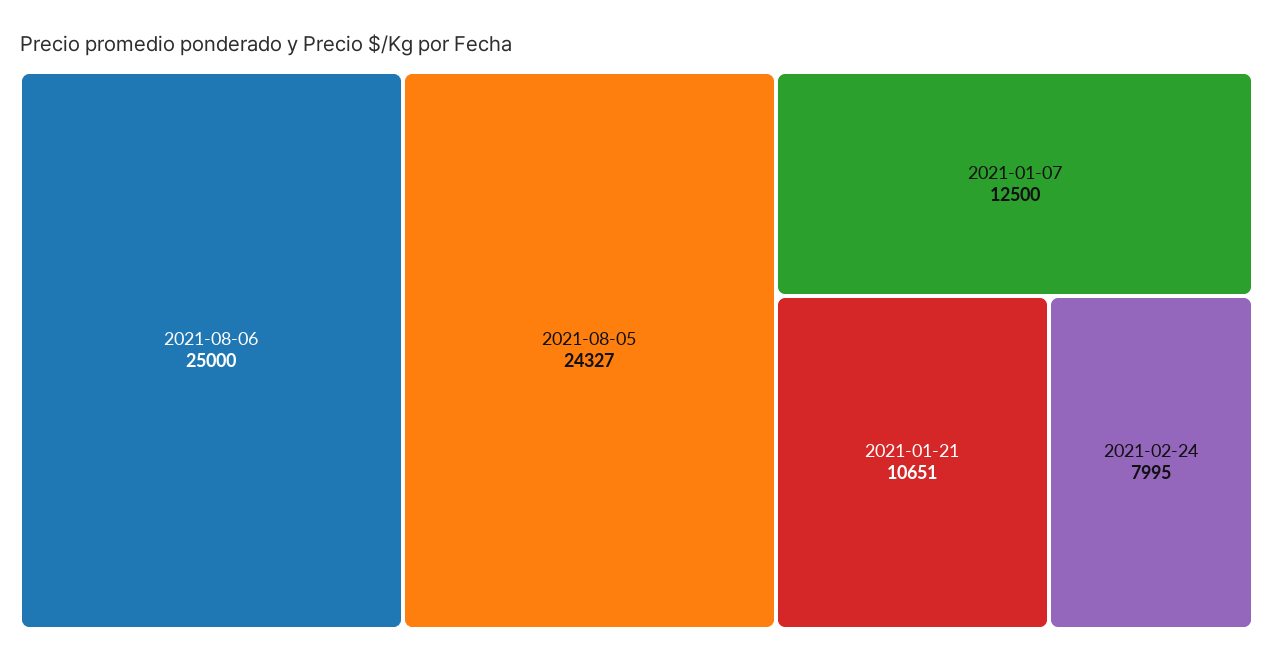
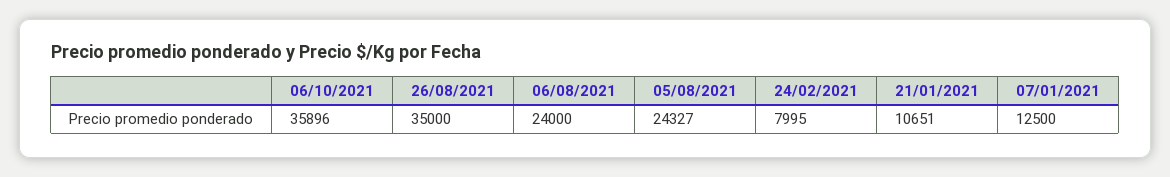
2021-08-06: 25000 -> 24000
06/10/2021: none -> 35896
26/08/2021: none -> 35000

